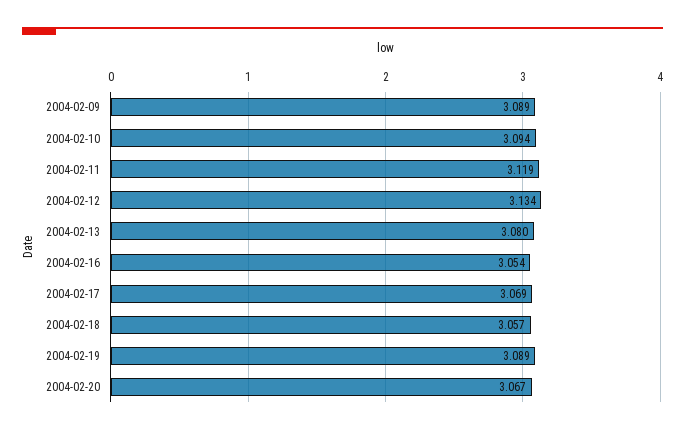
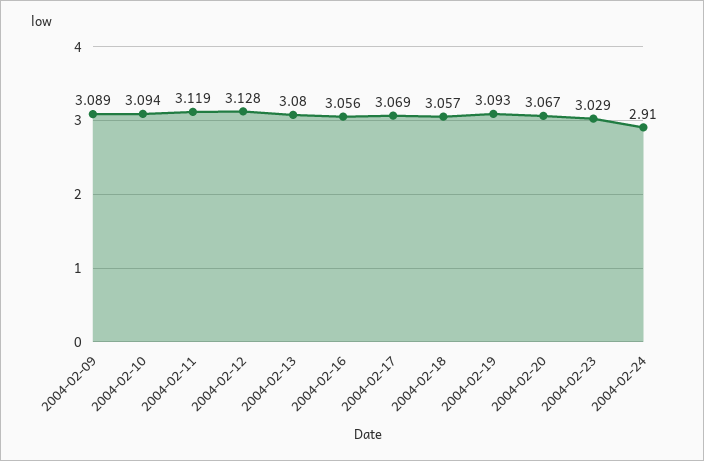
2004-02-12: 3.134 -> 3.128
2004-02-16: 3.054 -> 3.056
2004-02-19: 3.089 -> 3.093
2004-02-23: none -> 3.029
2004-02-24: none -> 2.91

